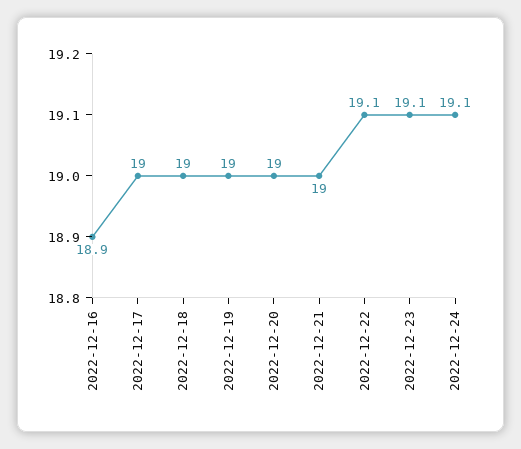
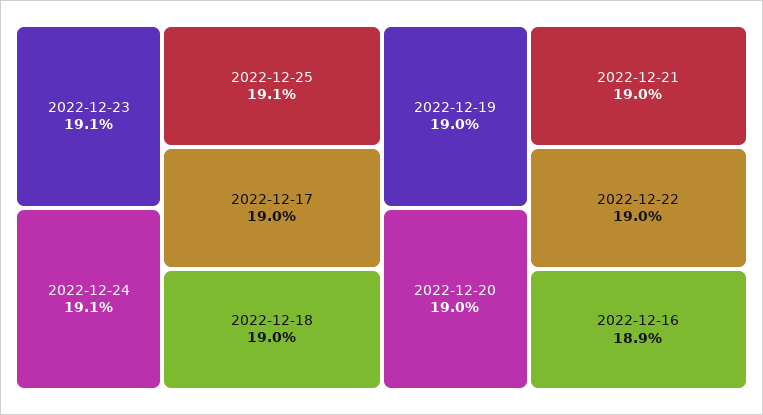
2022-12-22: 19.1 -> 19
2022-12-25: none -> 19.1

